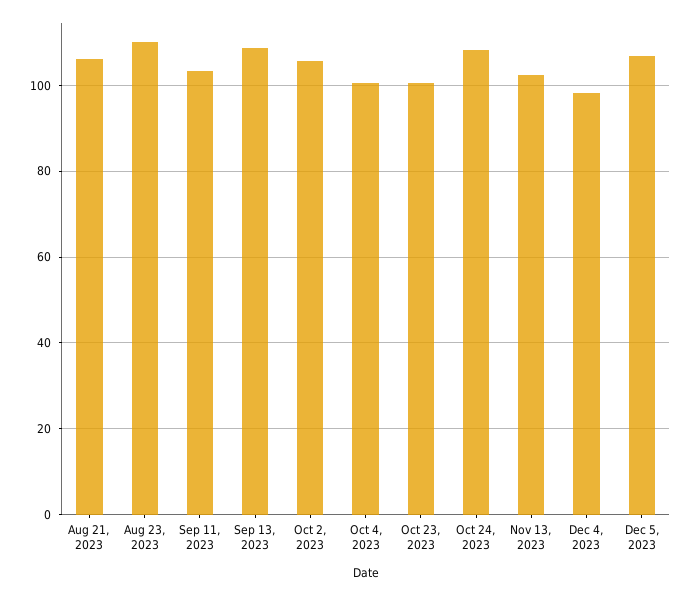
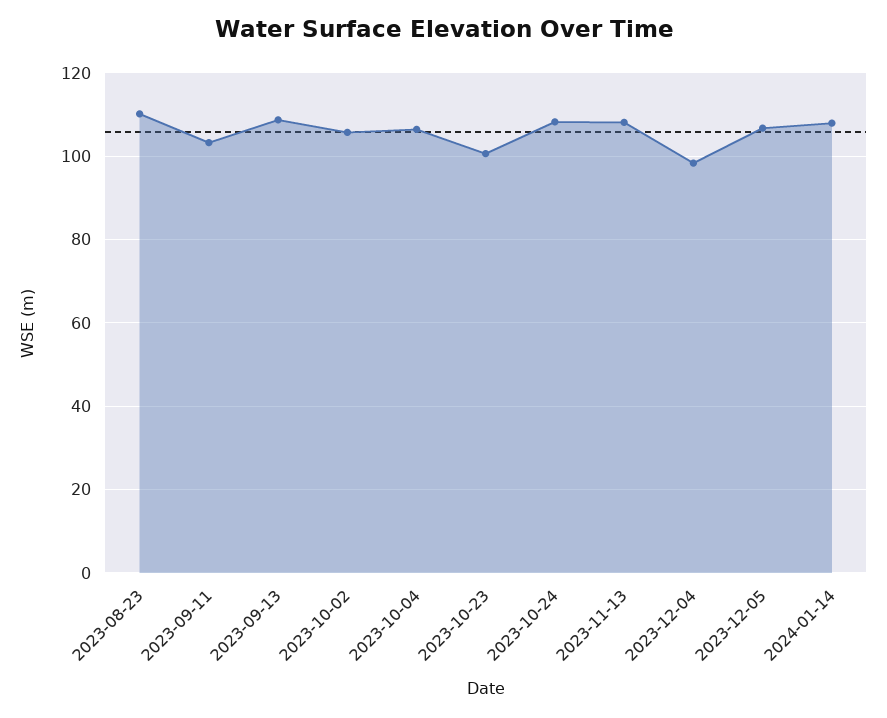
Aug 21, 2023: 106 -> none
Oct 4, 2023: 100 -> 106
Nov 13, 2023: 102 -> 108
2024-01-14: none -> 108

